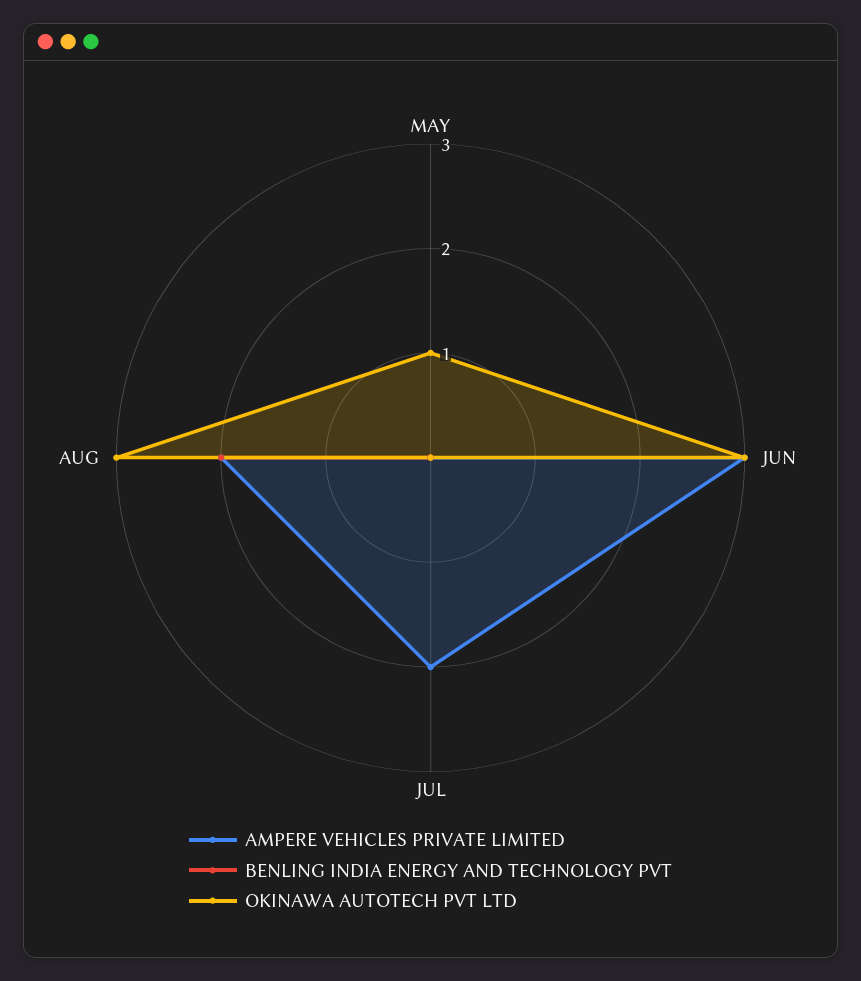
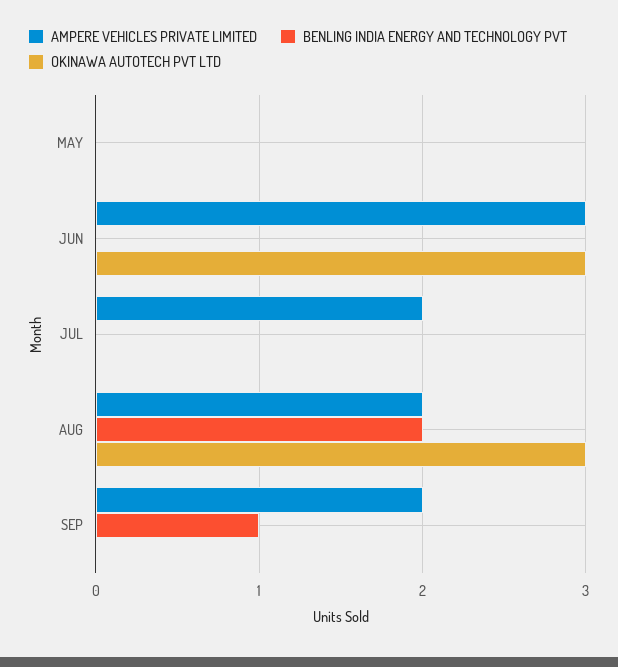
OKINAWA AUTOTECH PVT LTD, MAY: 1 -> 0
AMPERE VEHICLES PRIVATE LIMITED, SEP: none -> 2
BENLING INDIA ENERGY AND TECHNOLOGY PVT, SEP: none -> 1
OKINAWA AUTOTECH PVT LTD, SEP: none -> 0

